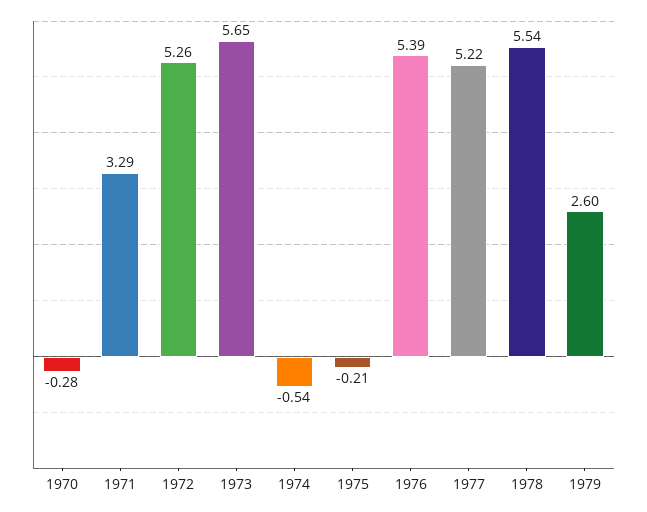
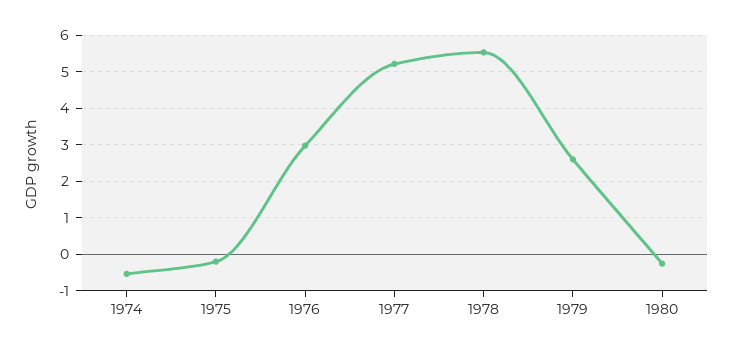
1970: -0.28 -> none
1971: 3.29 -> none
1972: 5.26 -> none
1973: 5.65 -> none
1976: 5.39 -> 3
1980: none -> -0.2

